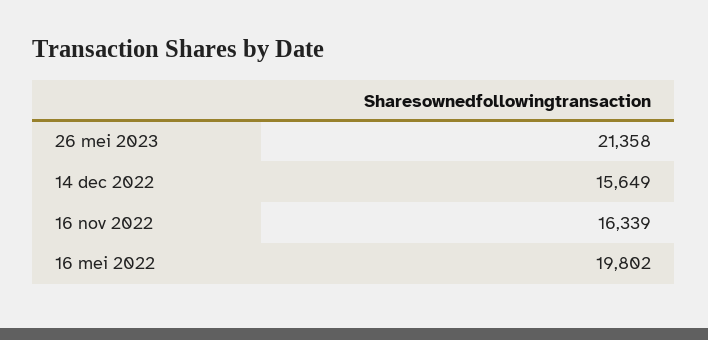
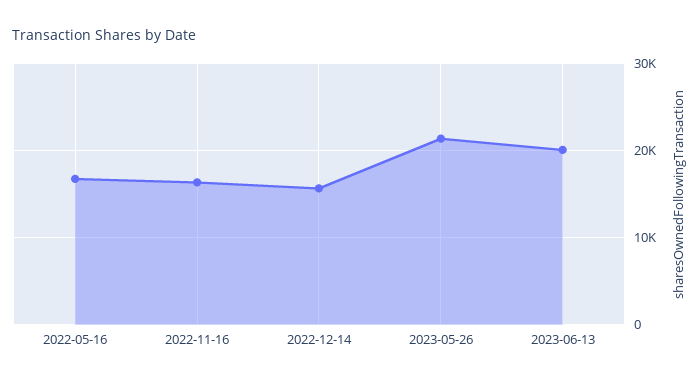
16 mei 2022: 19802 -> 17000
2023-06-13: none -> 20000

